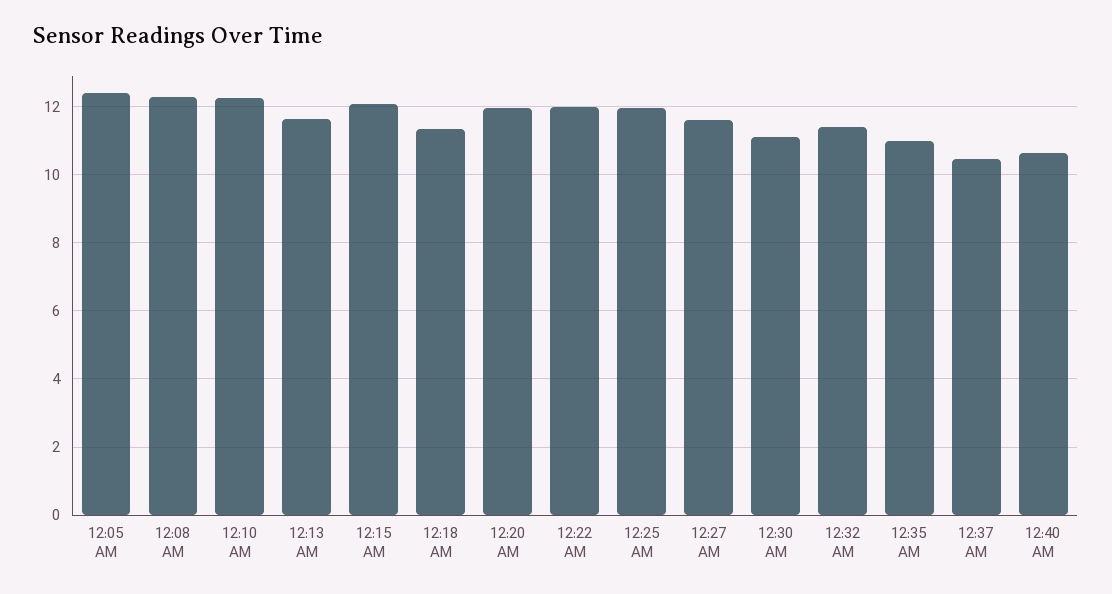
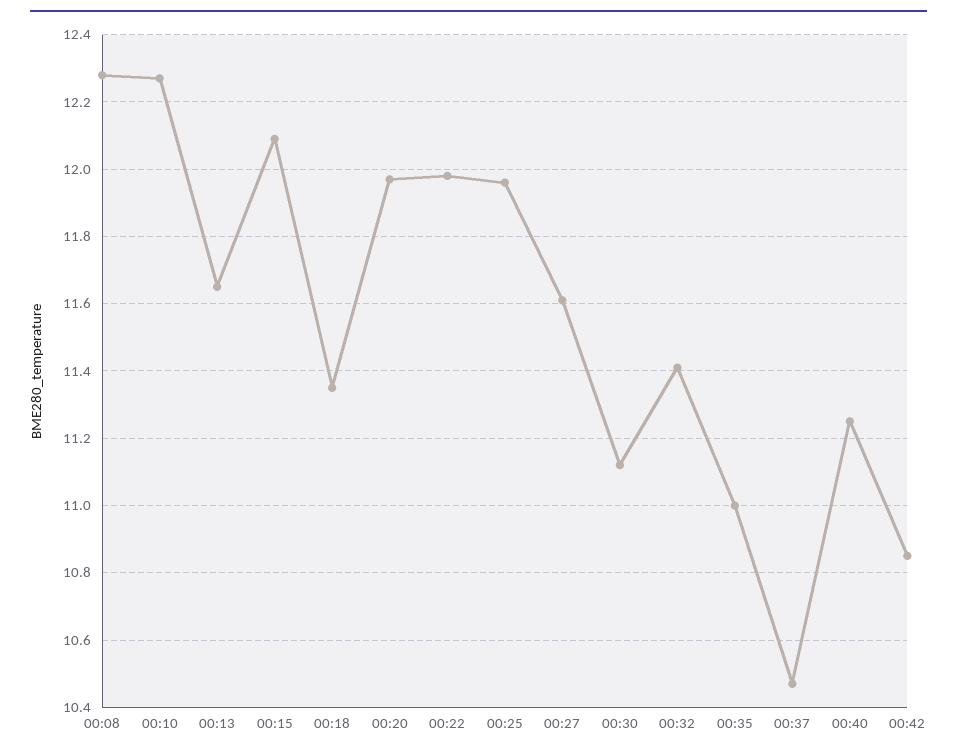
12:05 AM: 12.4 -> none
12:40 AM: 10.6 -> 11.25
00:42: none -> 10.85

